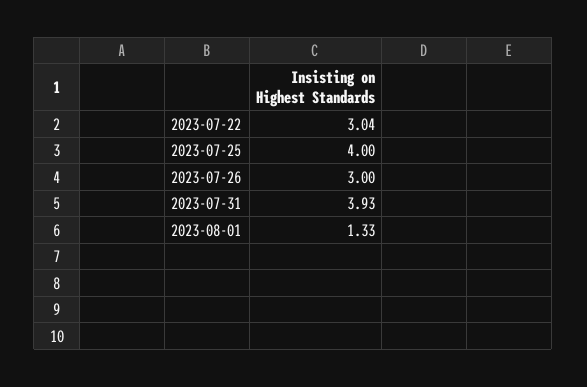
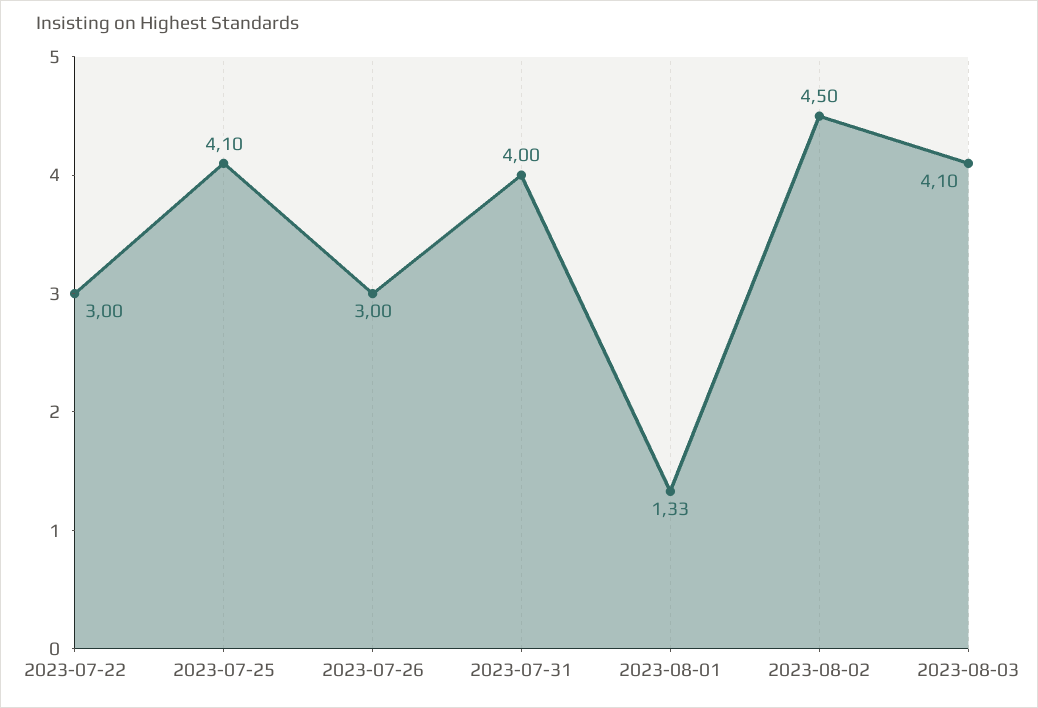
2023-07-22: 3.04 -> 3
2023-07-25: 4 -> 4.1
2023-07-31: 3.93 -> 4
2023-08-02: none -> 4.5
2023-08-03: none -> 4.1

